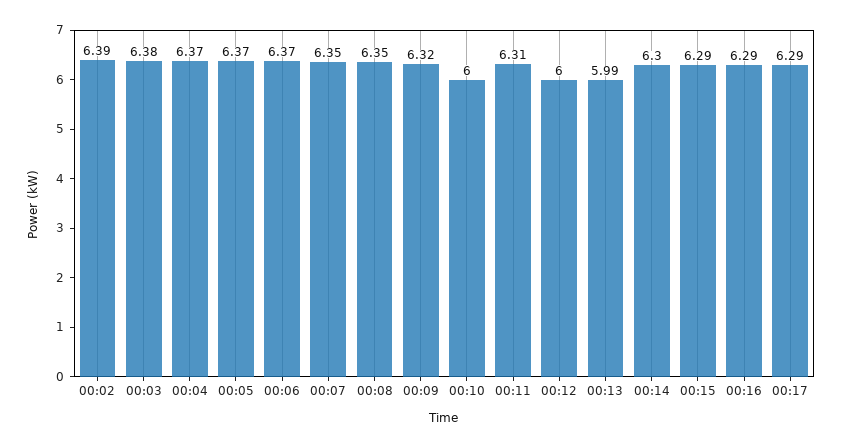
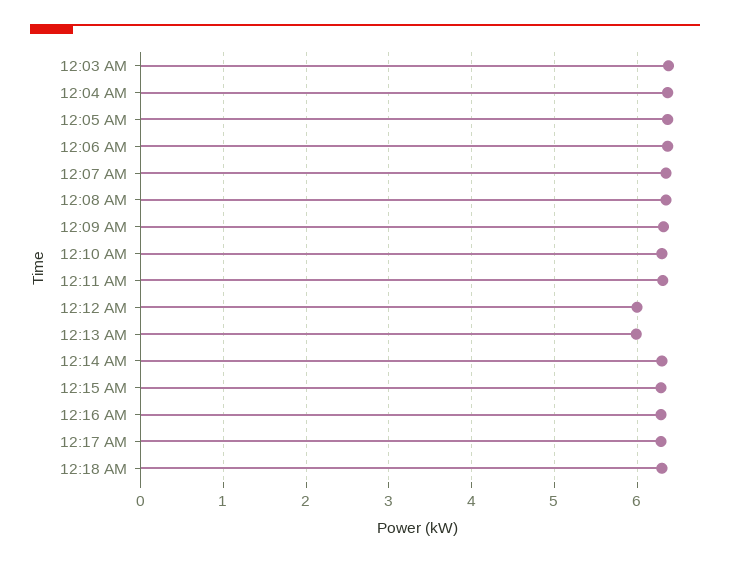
00:02: 6.39 -> none
00:10: 6 -> 6.3
12:18 AM: none -> 6.3

